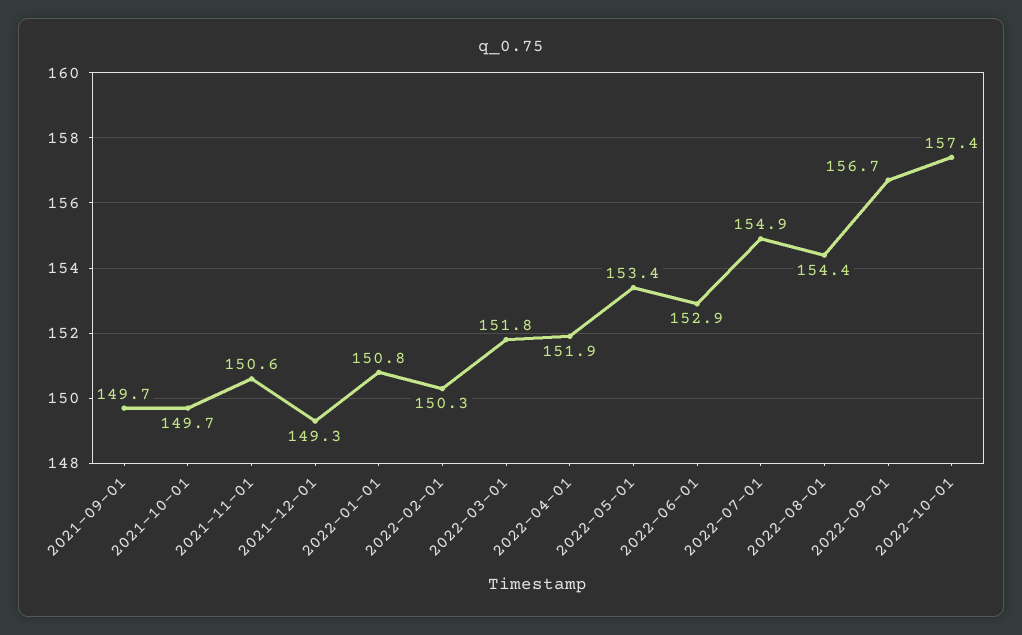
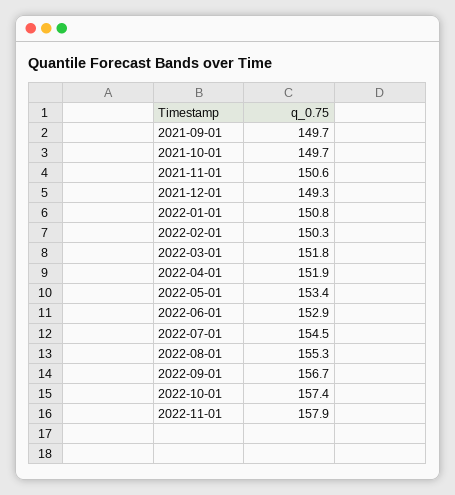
2022-07-01: 154.9 -> 154.5
2022-08-01: 154.4 -> 155.3
2022-11-01: none -> 157.9

